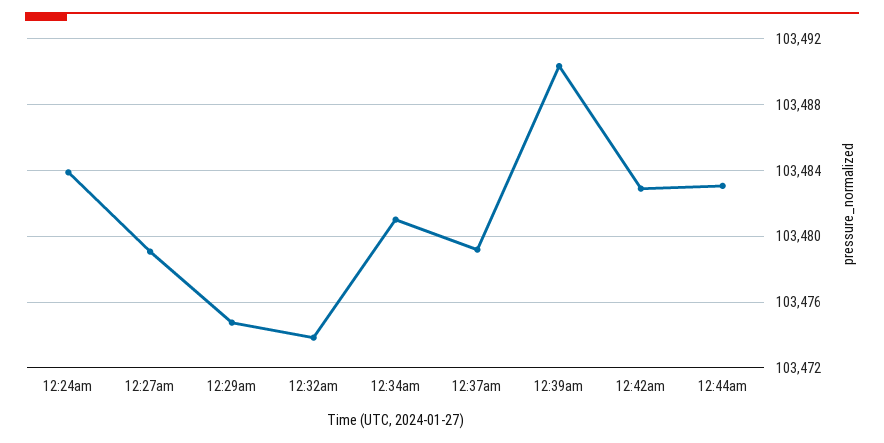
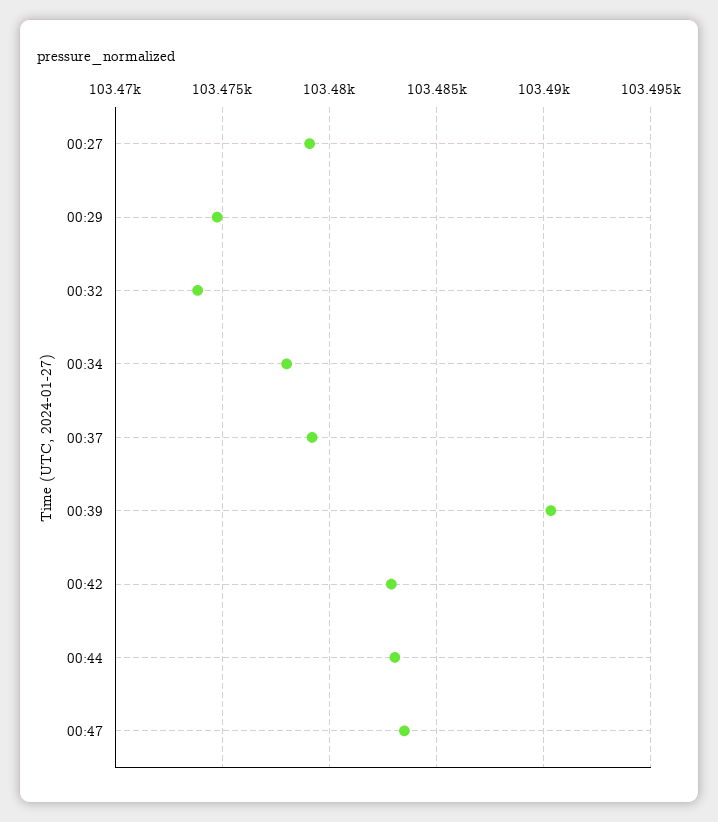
12:24am: 103484 -> none
12:34am: 103481 -> 103478
00:47: none -> 103483.5

